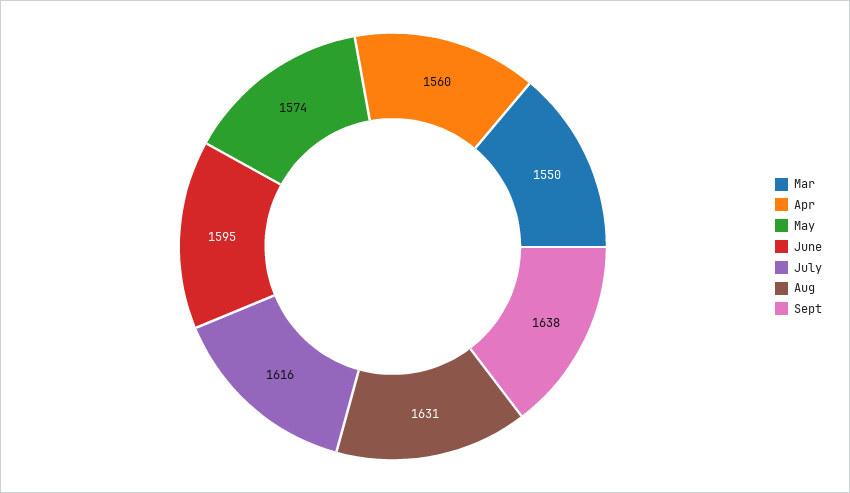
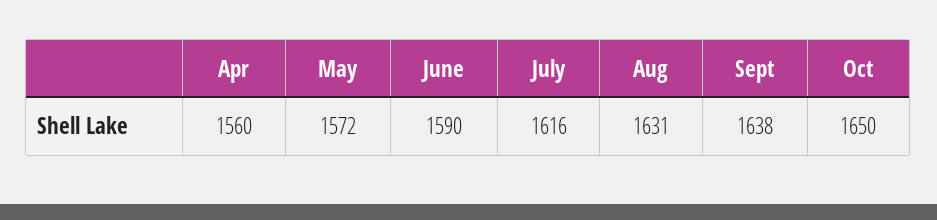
Mar: 1550 -> none
May: 1574 -> 1572
June: 1595 -> 1590
Oct: none -> 1650

